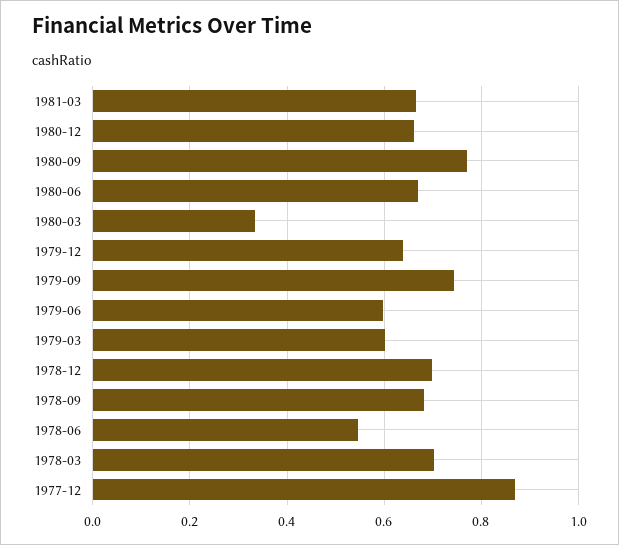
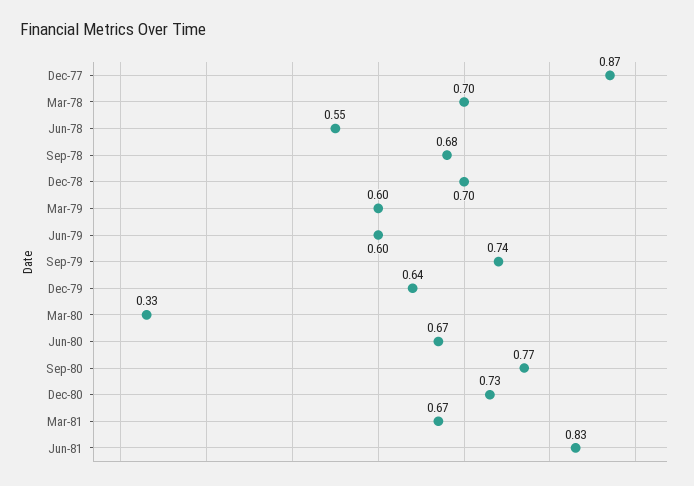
1980-12: 0.66 -> 0.73
Jun-81: none -> 0.83

